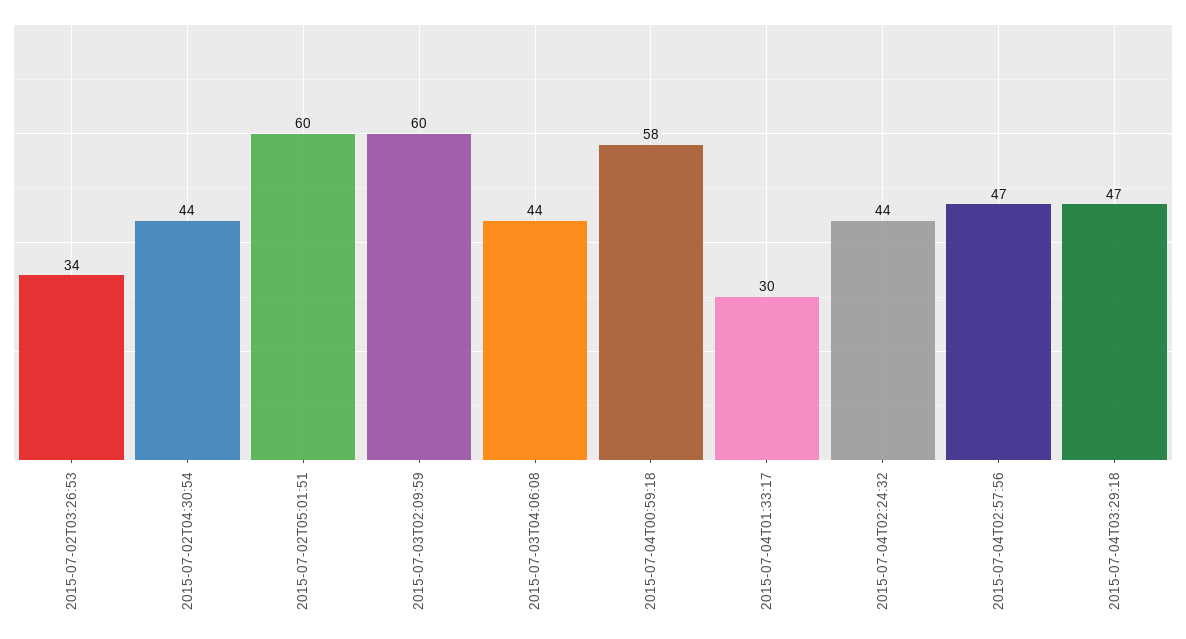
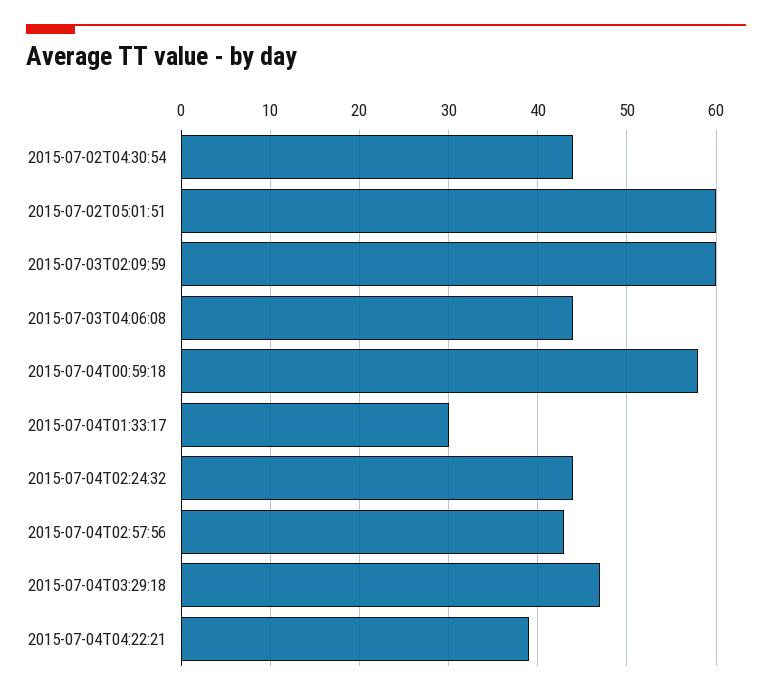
2015-07-02T03:26:53: 34 -> none
2015-07-04T02:57:56: 47 -> 43
2015-07-04T04:22:21: none -> 39

